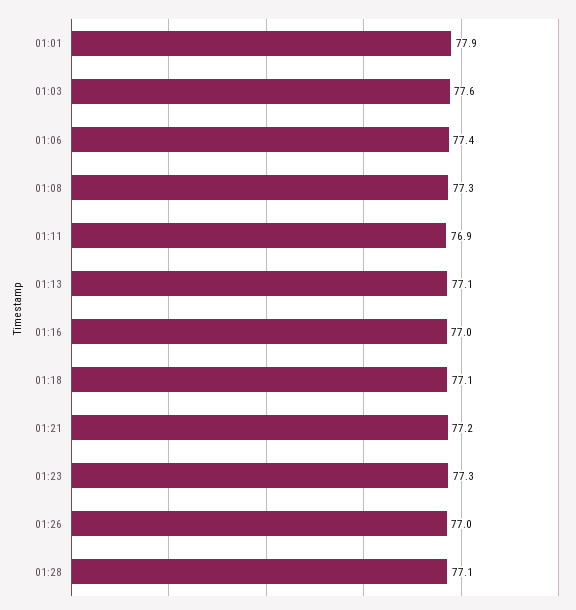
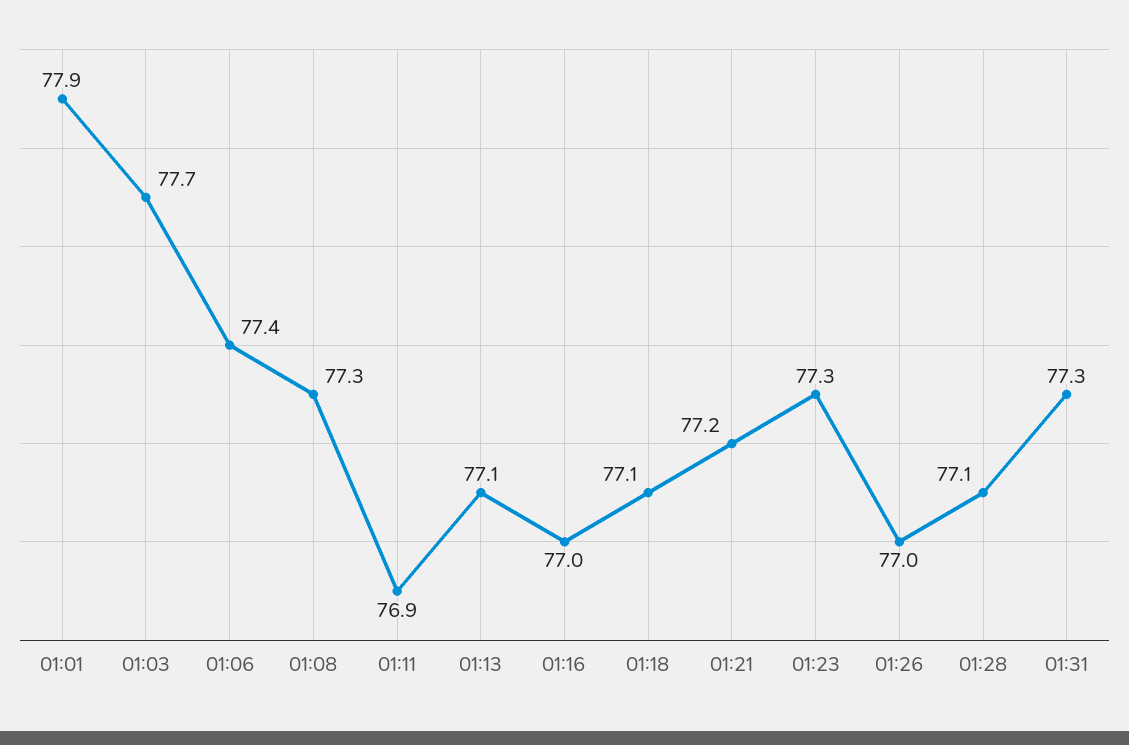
01:03: 77.6 -> 77.7
01:31: none -> 77.3

